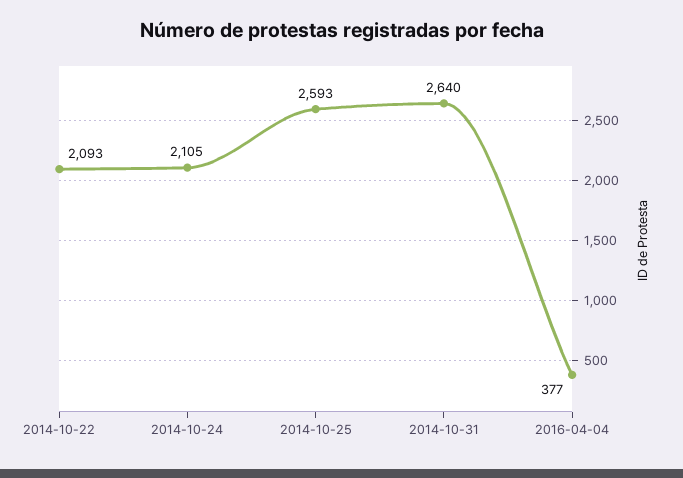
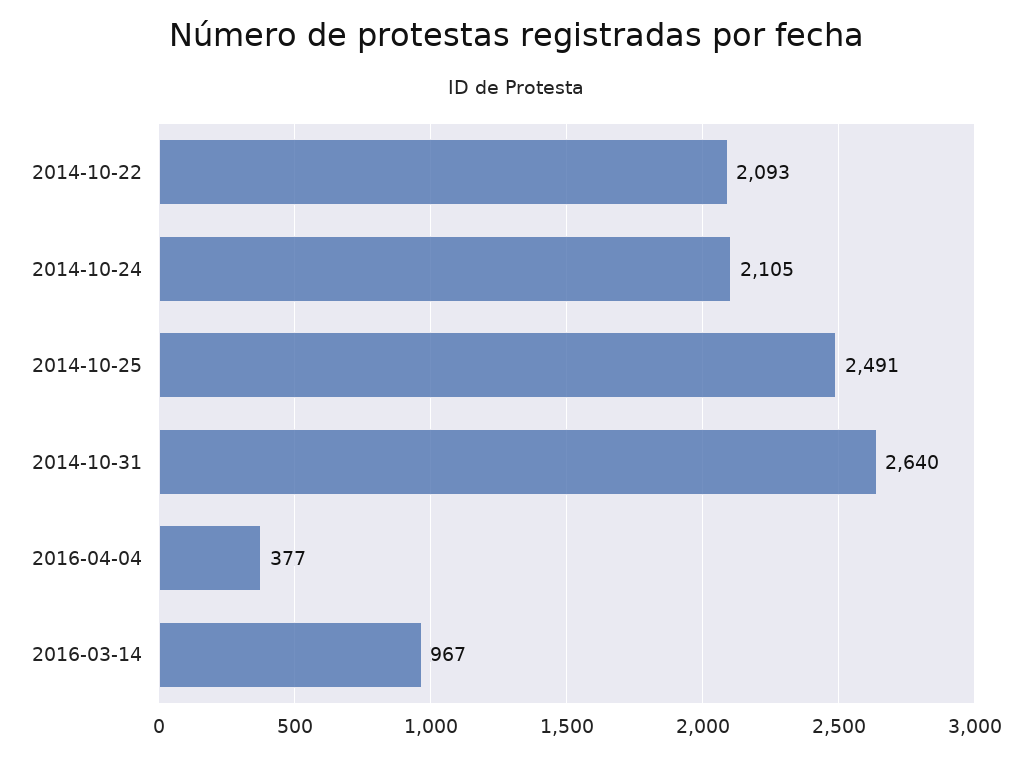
2014-10-25: 2593 -> 2491
2016-03-14: none -> 967

